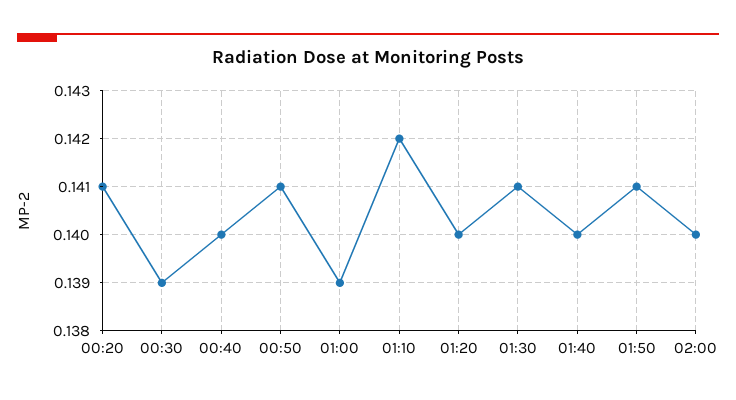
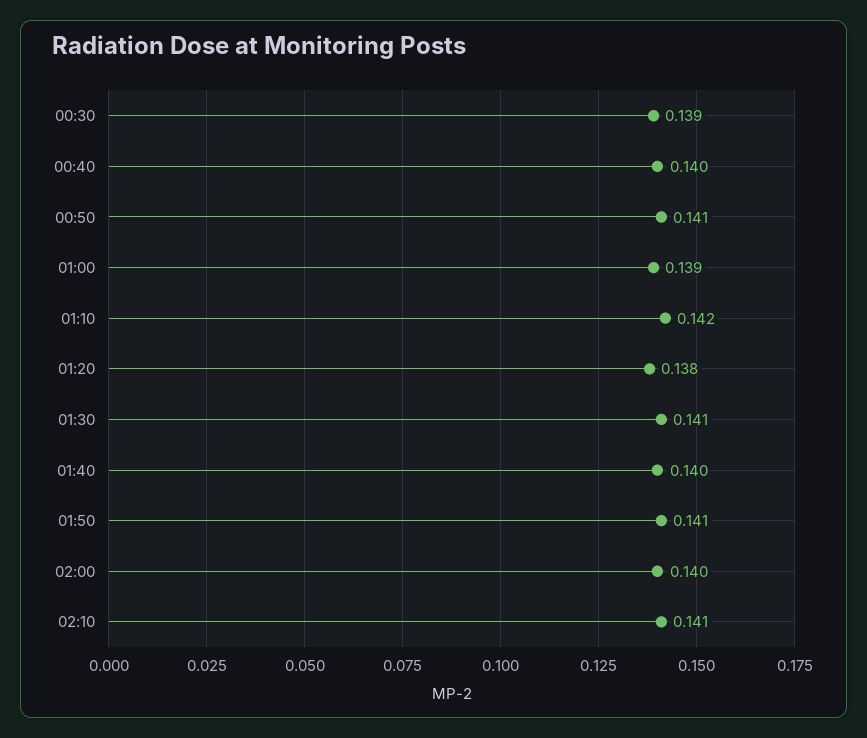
00:20: 0.141 -> none
01:20: 0.14 -> 0.138
02:10: none -> 0.141

